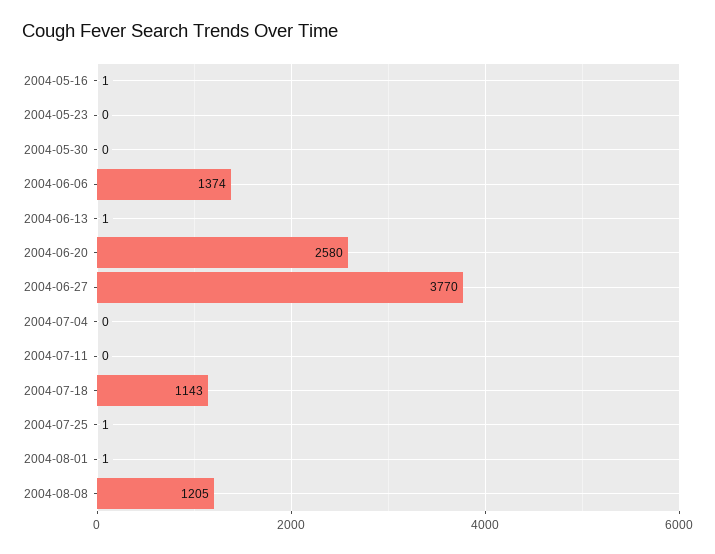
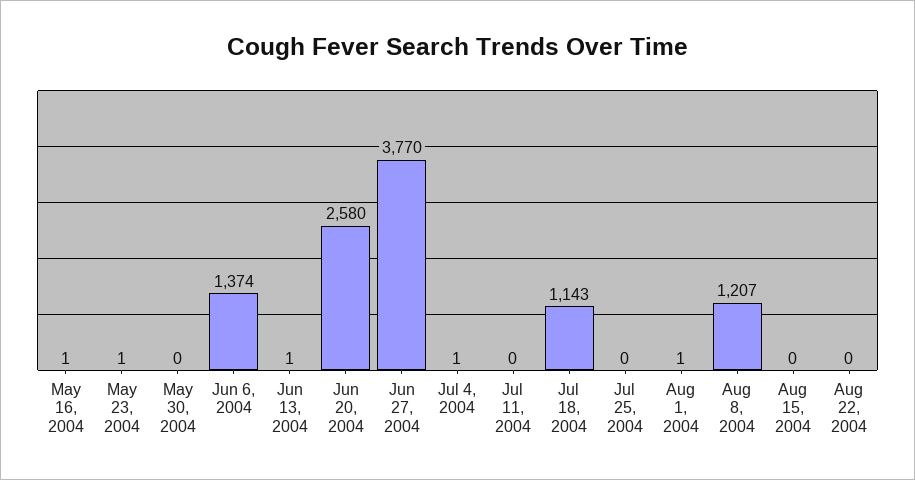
2004-05-23: 0 -> 1
2004-07-04: 0 -> 1
2004-07-25: 1 -> 0
2004-08-08: 1205 -> 1207
Aug 15, 2004: none -> 0
Aug 22, 2004: none -> 0

